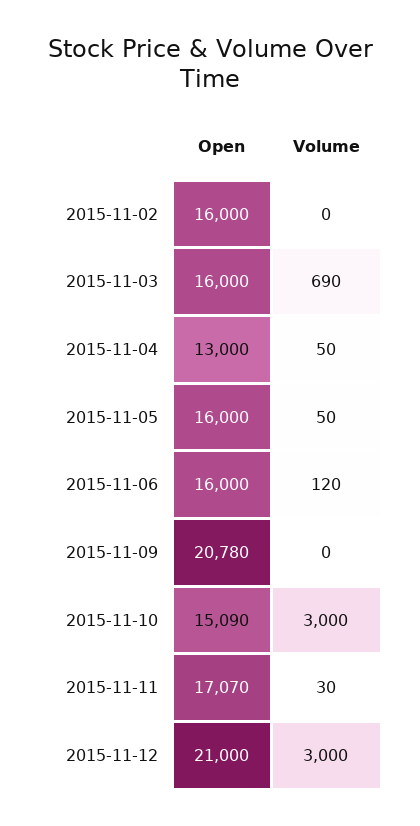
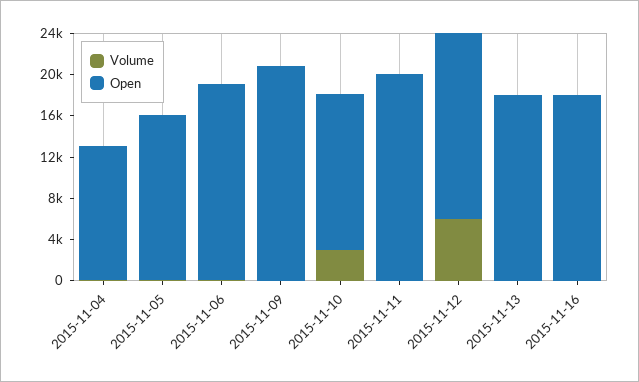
Open, 2015-11-02: 16000 -> none
Volume, 2015-11-02: 0 -> none
Open, 2015-11-03: 16000 -> none
Volume, 2015-11-03: 690 -> none
Open, 2015-11-06: 16000 -> 19000
Open, 2015-11-11: 17070 -> 20000
Open, 2015-11-12: 21000 -> 18000
Volume, 2015-11-12: 3000 -> 6000
Volume, 2015-11-13: none -> 0
Open, 2015-11-13: none -> 18000
Volume, 2015-11-16: none -> 0
Open, 2015-11-16: none -> 18000

